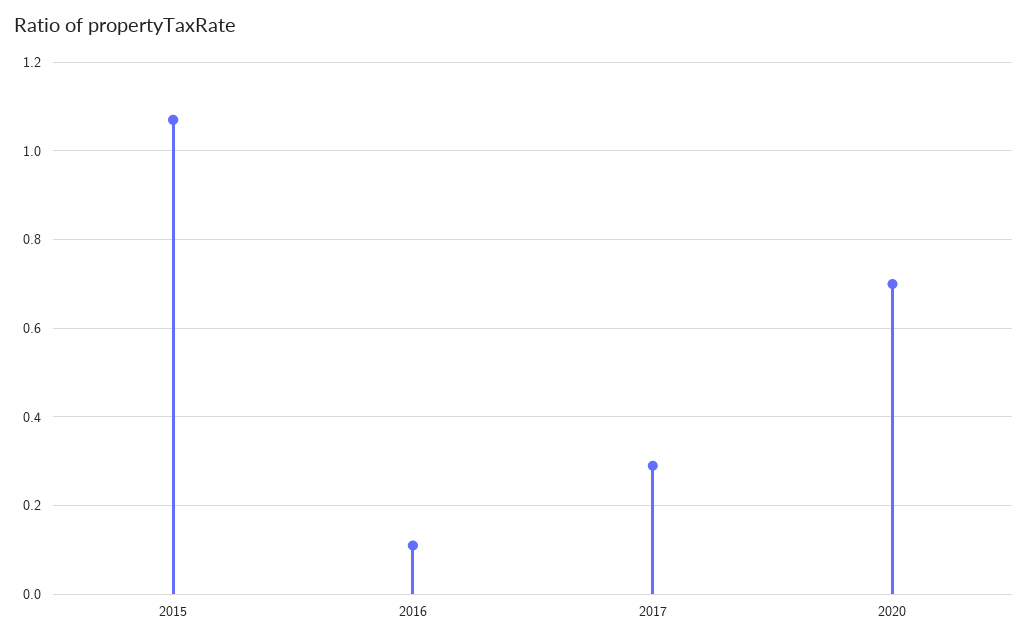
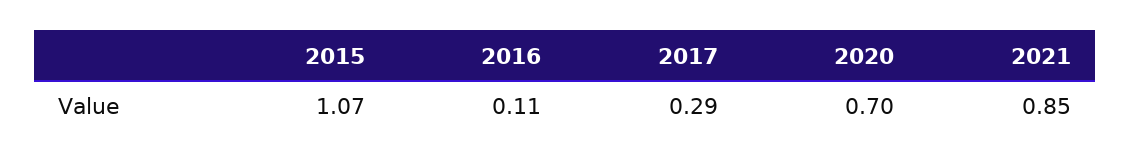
2021: none -> 0.85

